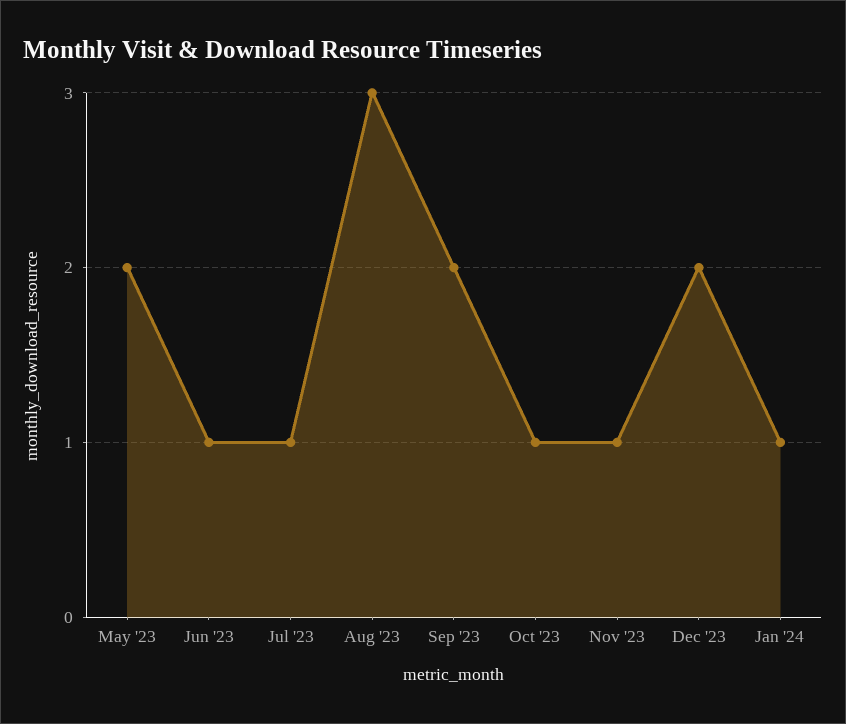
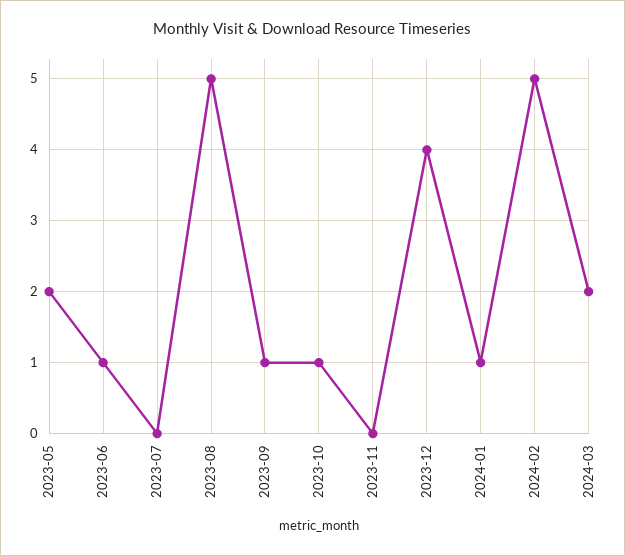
Jul '23: 1 -> 0
Aug '23: 3 -> 5
Sep '23: 2 -> 1
Nov '23: 1 -> 0
Dec '23: 2 -> 4
2024-02: none -> 5
2024-03: none -> 2

